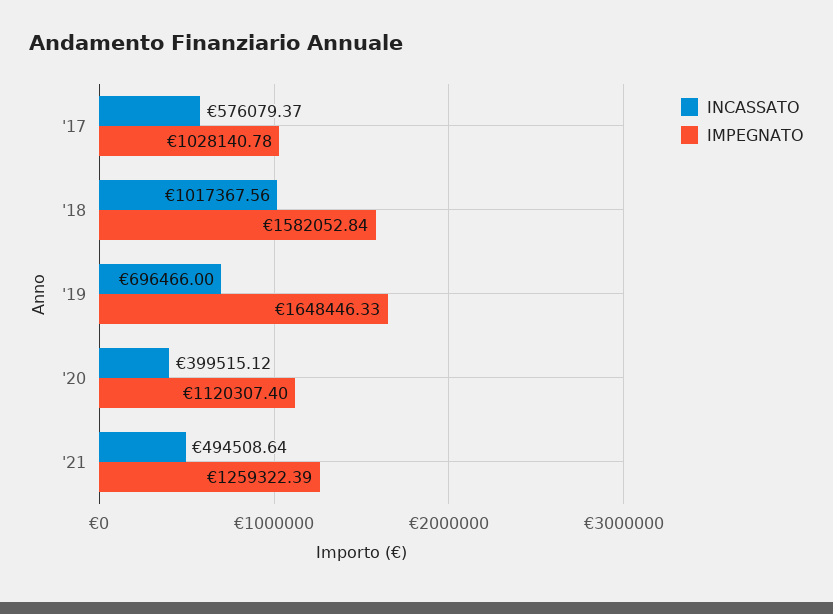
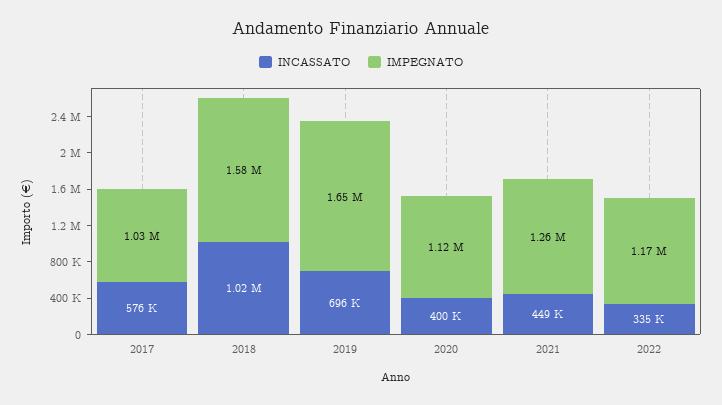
INCASSATO, '21: 494508.64 -> 449000
INCASSATO, 2022: none -> 335000
IMPEGNATO, 2022: none -> 1170000

